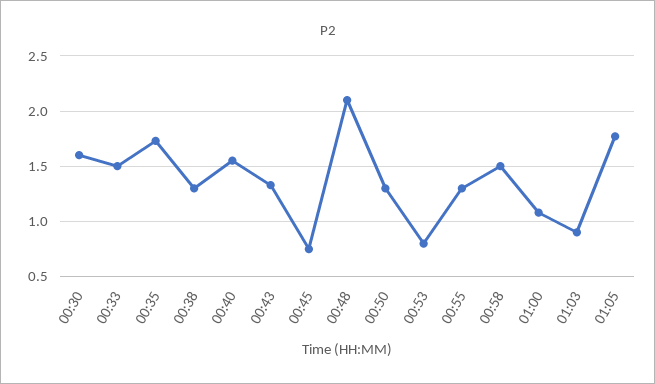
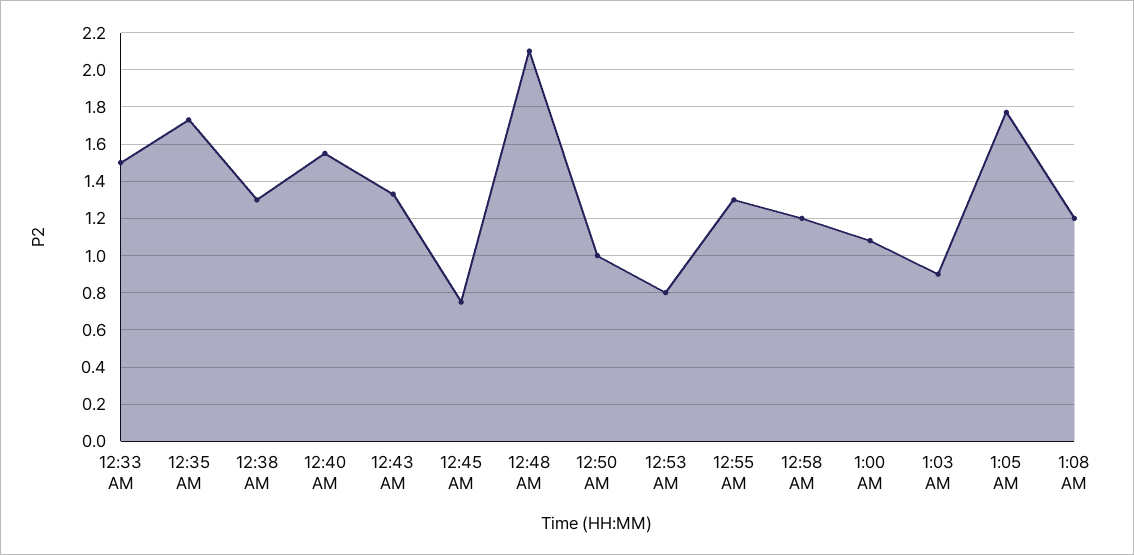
00:30: 1.6 -> none
00:50: 1.3 -> 1
00:58: 1.5 -> 1.2
1:08 AM: none -> 1.2

